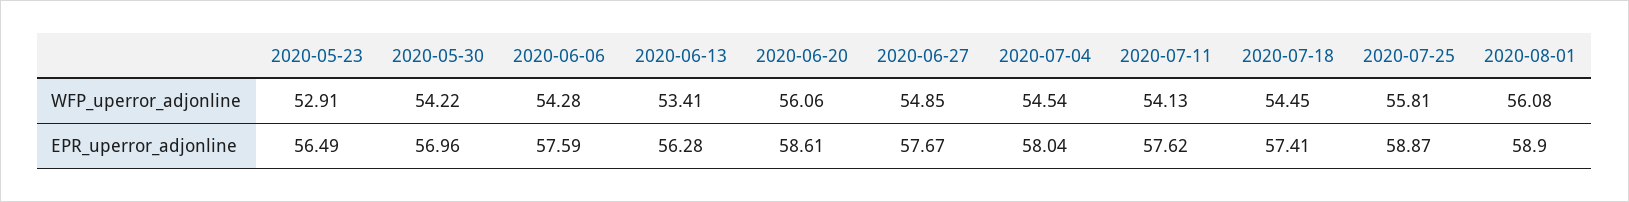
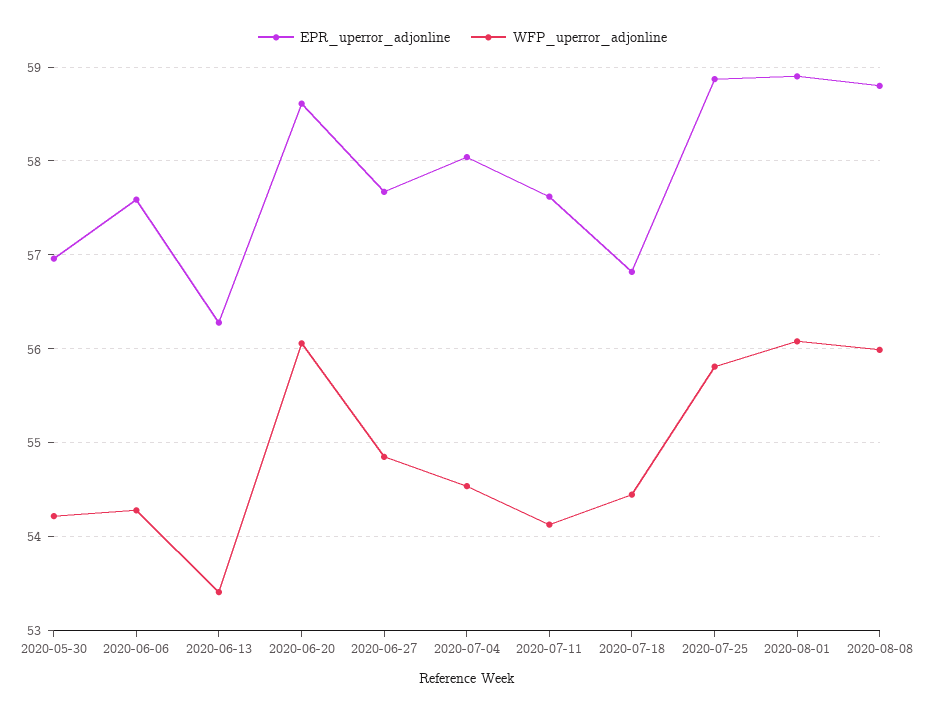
WFP_uperror_adjonline, 2020-05-23: 52.91 -> none
EPR_uperror_adjonline, 2020-05-23: 56.49 -> none
EPR_uperror_adjonline, 2020-07-18: 57.41 -> 56.8
EPR_uperror_adjonline, 2020-08-08: none -> 58.8
WFP_uperror_adjonline, 2020-08-08: none -> 56

